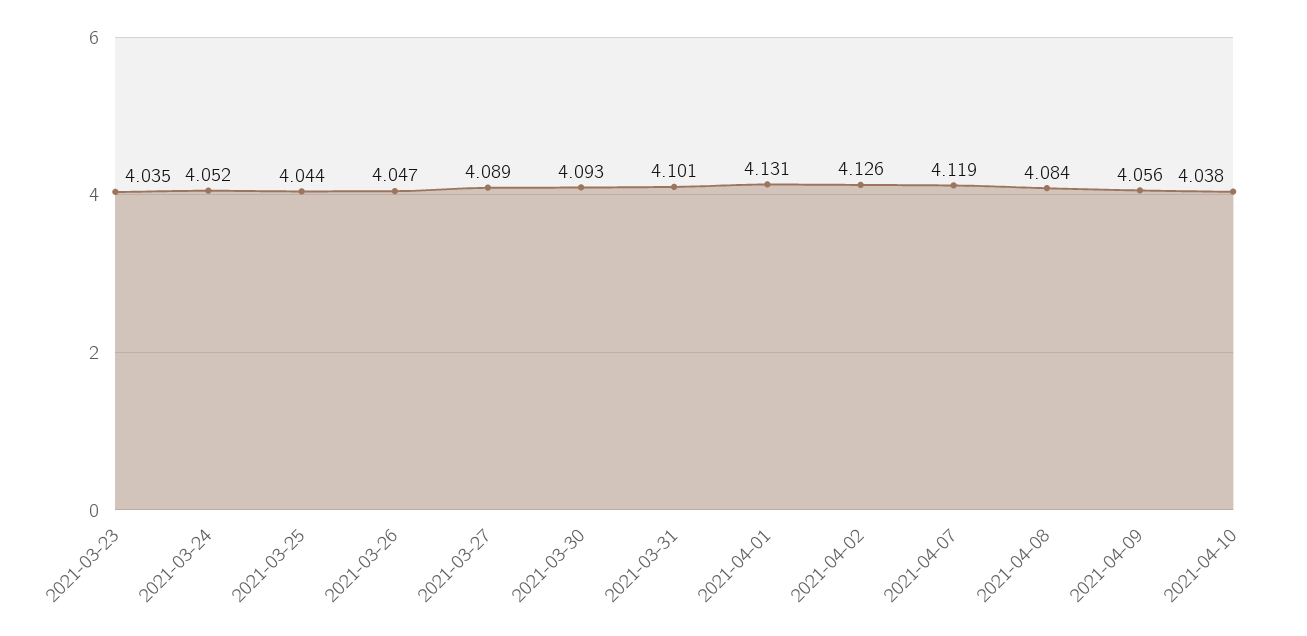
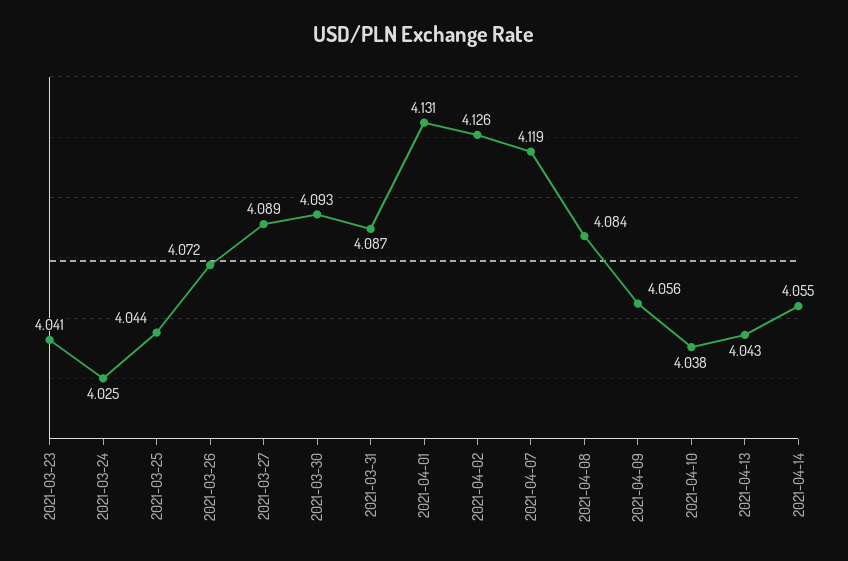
2021-03-23: 4.035 -> 4.041
2021-03-24: 4.052 -> 4.025
2021-03-26: 4.047 -> 4.072
2021-03-31: 4.101 -> 4.087
2021-04-13: none -> 4.043
2021-04-14: none -> 4.055

